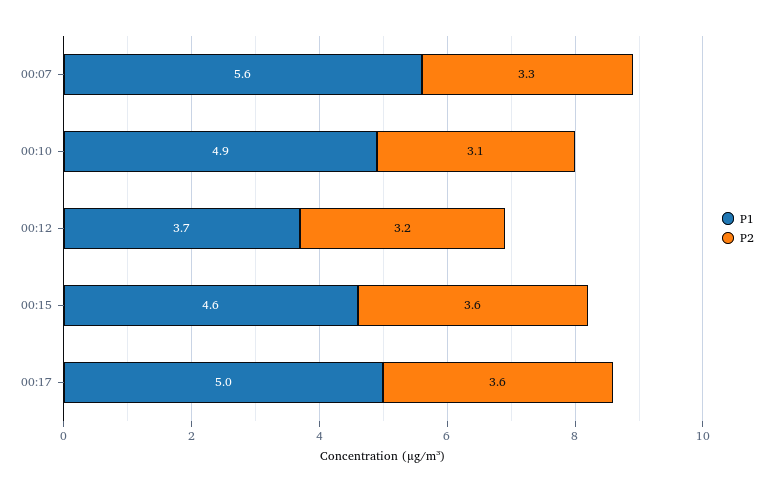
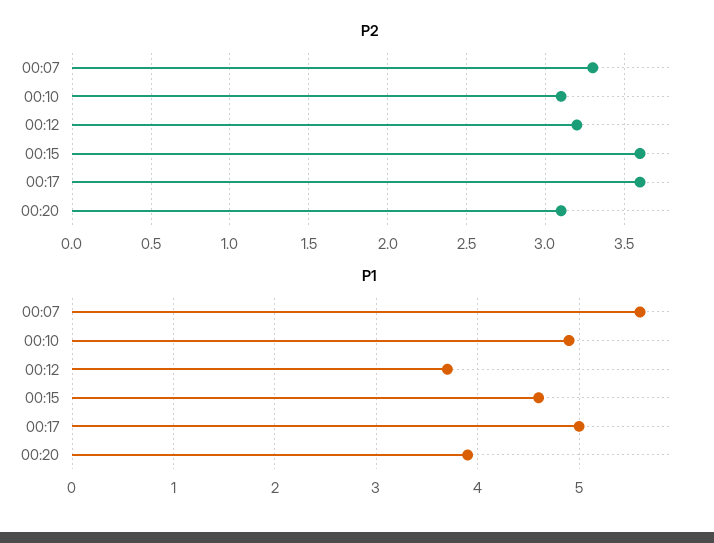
P2, 00:20: none -> 3.1
P1, 00:20: none -> 3.9

